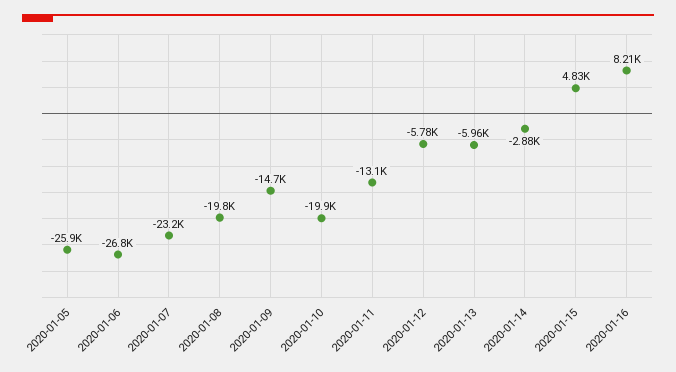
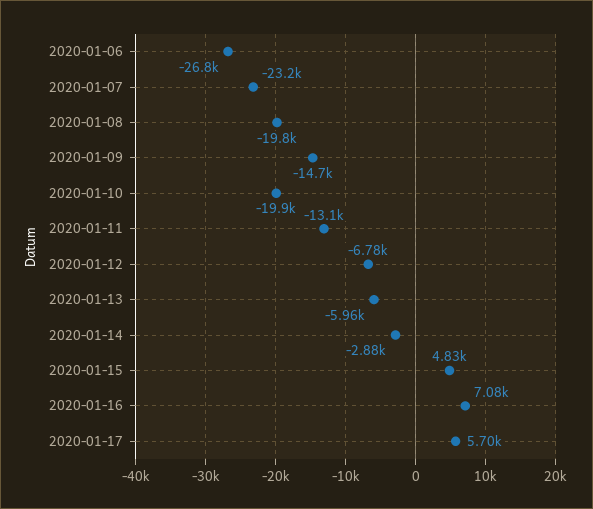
2020-01-05: -25900 -> none
2020-01-12: -5780 -> -6780
2020-01-16: 8210 -> 7080
2020-01-17: none -> 5700

